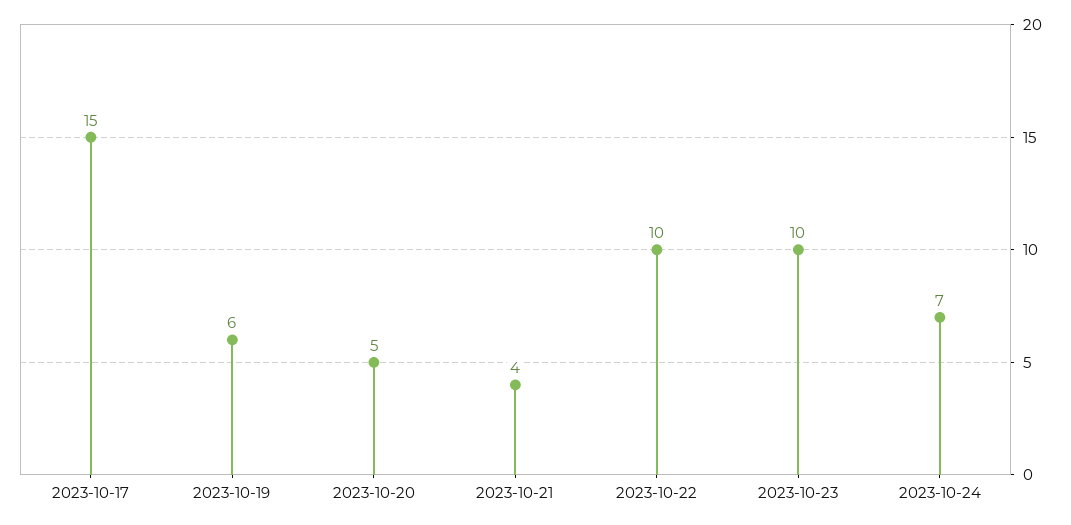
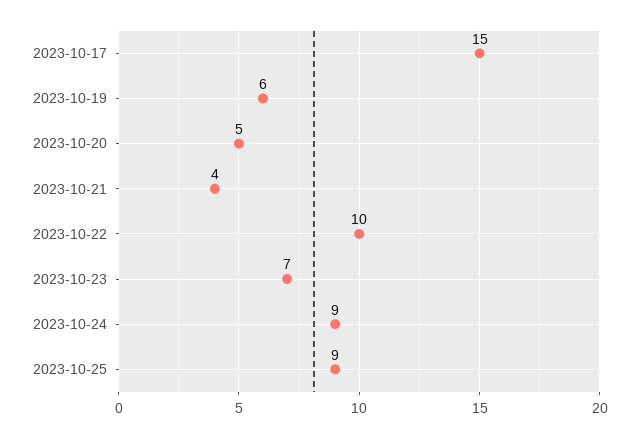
2023-10-23: 10 -> 7
2023-10-24: 7 -> 9
2023-10-25: none -> 9

